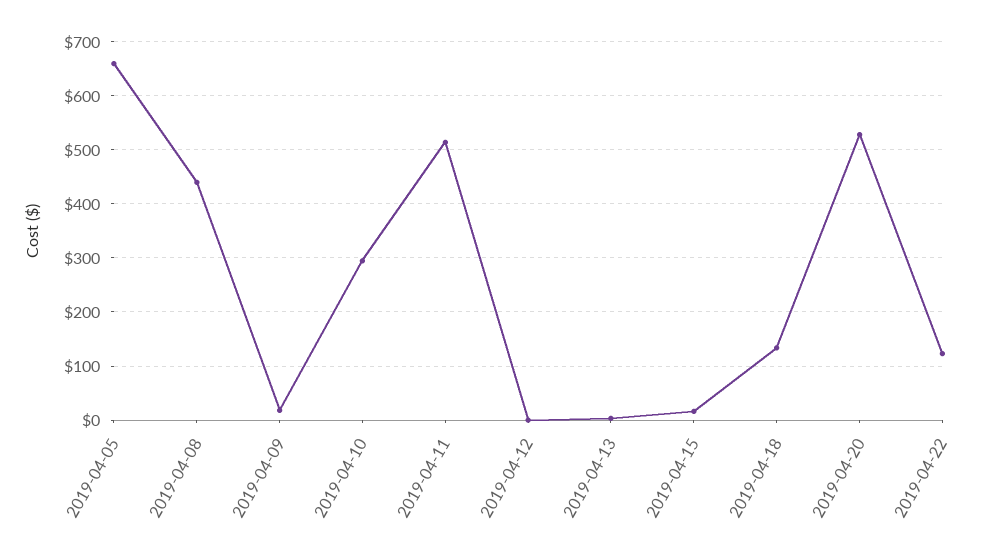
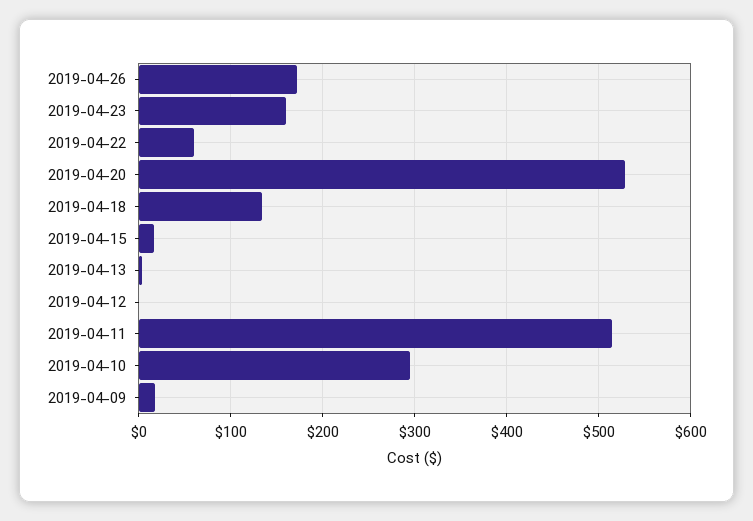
2019-04-05: 660 -> none
2019-04-08: 440 -> none
2019-04-22: 120 -> 60
2019-04-26: none -> 170
2019-04-23: none -> 160

